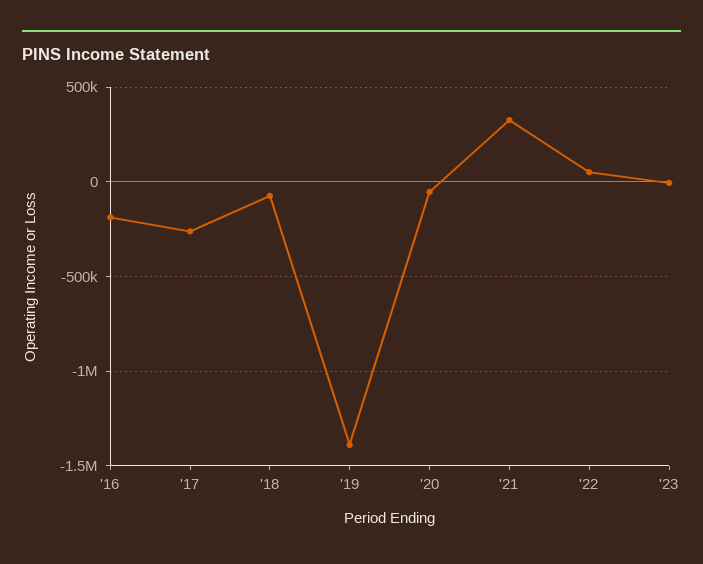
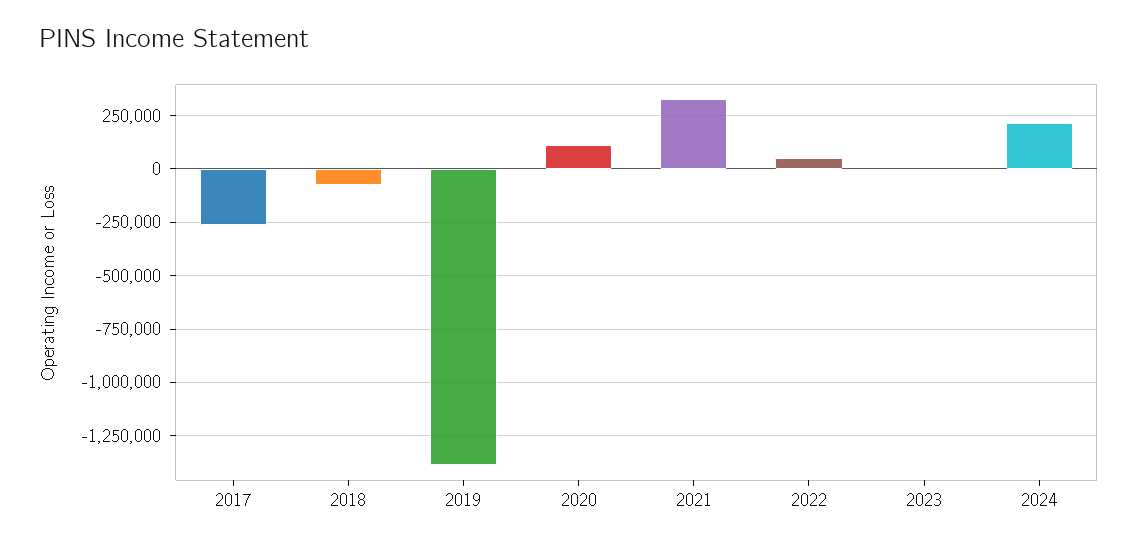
'16: -200000 -> none
'20: -50000 -> 100000
2024: none -> 200000

